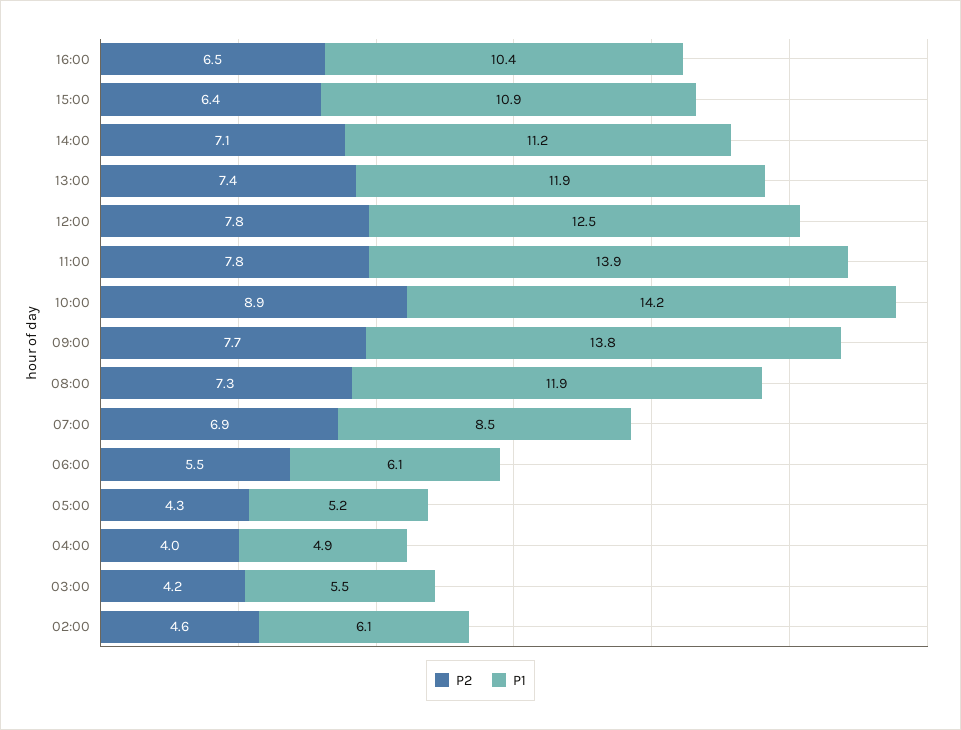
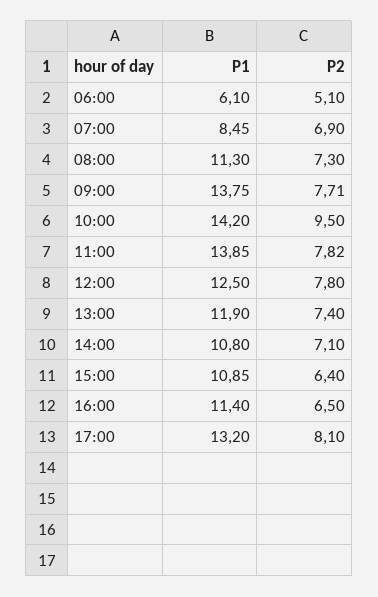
P1, 16:00: 10.4 -> 11.4
P1, 14:00: 11.2 -> 10.8
P2, 10:00: 8.9 -> 9.5
P1, 08:00: 11.9 -> 11.3
P2, 06:00: 5.5 -> 5.1
P2, 05:00: 4.3 -> none
P1, 05:00: 5.2 -> none
P2, 04:00: 4 -> none
P1, 04:00: 4.9 -> none
P2, 03:00: 4.2 -> none
P1, 03:00: 5.5 -> none
P2, 02:00: 4.6 -> none
P1, 02:00: 6.1 -> none
P1, 17:00: none -> 13.2
P2, 17:00: none -> 8.1

